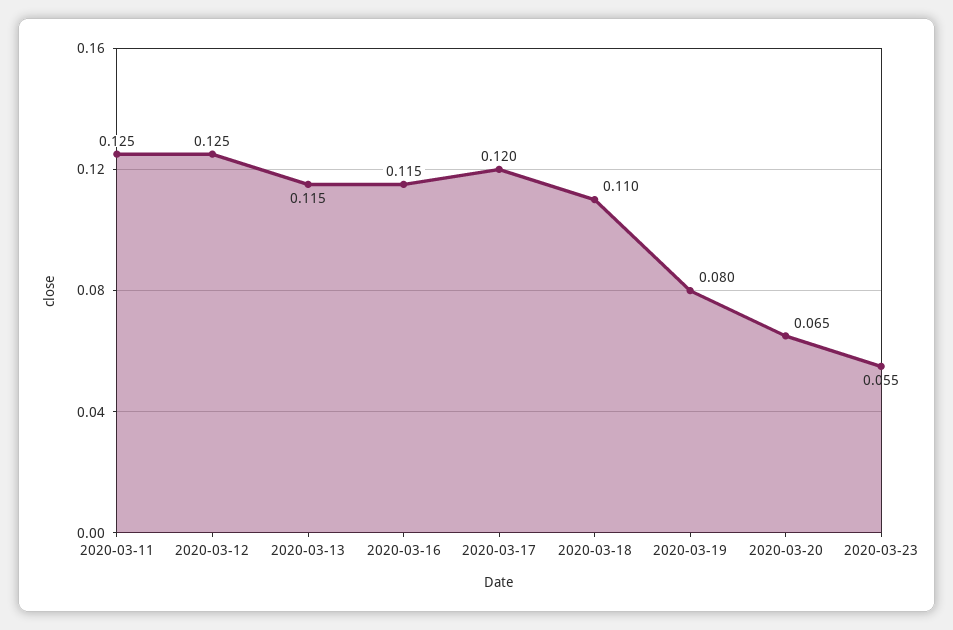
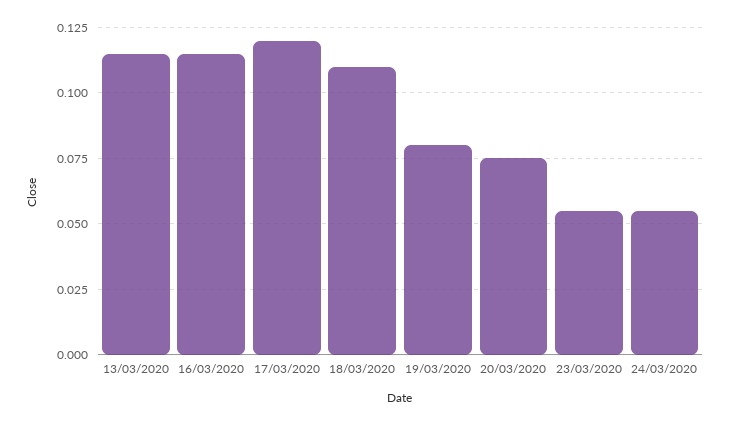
2020-03-11: 0.125 -> none
2020-03-12: 0.125 -> none
2020-03-20: 0.065 -> 0.075
24/03/2020: none -> 0.055

